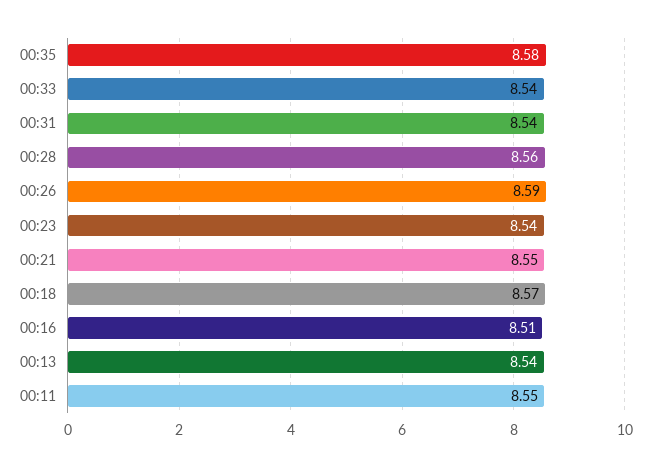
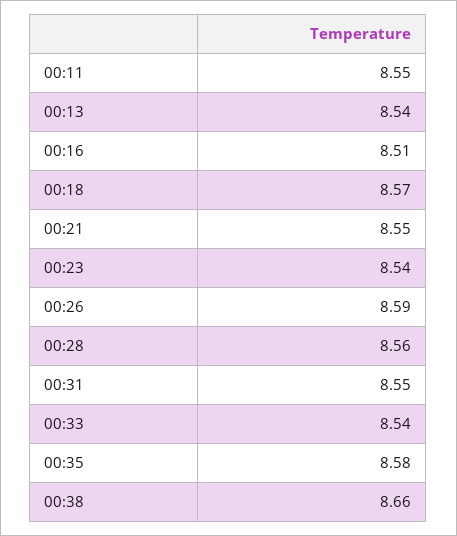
00:31: 8.54 -> 8.55
00:38: none -> 8.66

